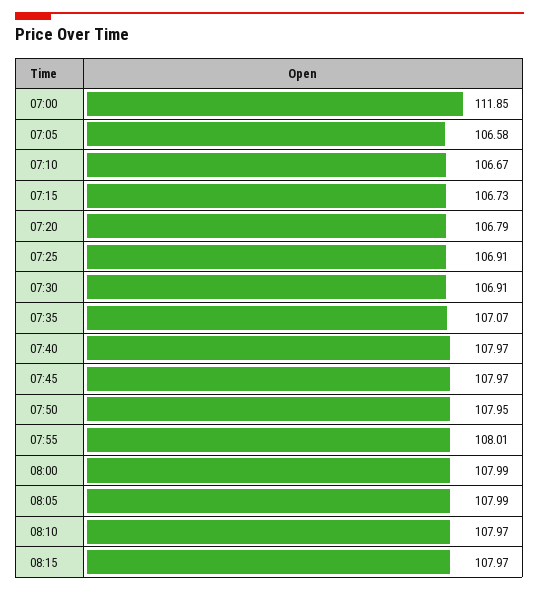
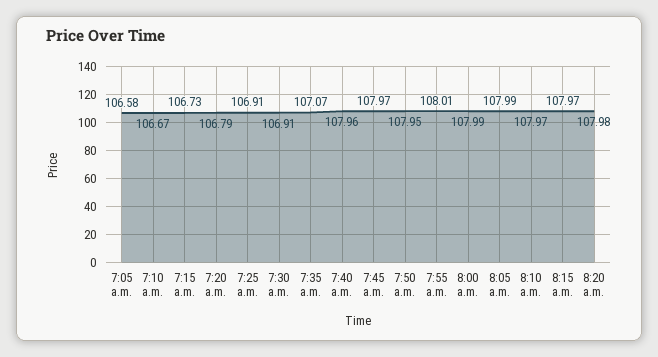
07:00: 111.85 -> none
07:40: 107.97 -> 107.96
8:20 a.m.: none -> 107.98

